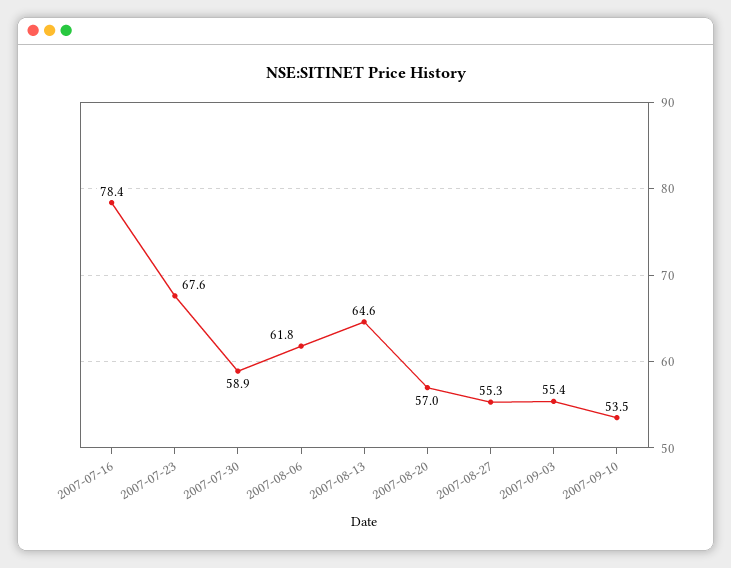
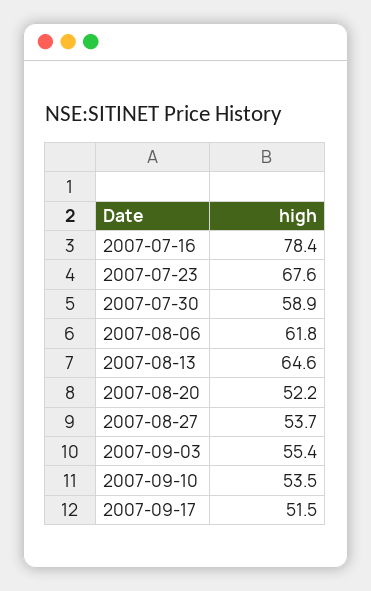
2007-08-20: 57 -> 52.2
2007-08-27: 55.3 -> 53.7
2007-09-17: none -> 51.5

